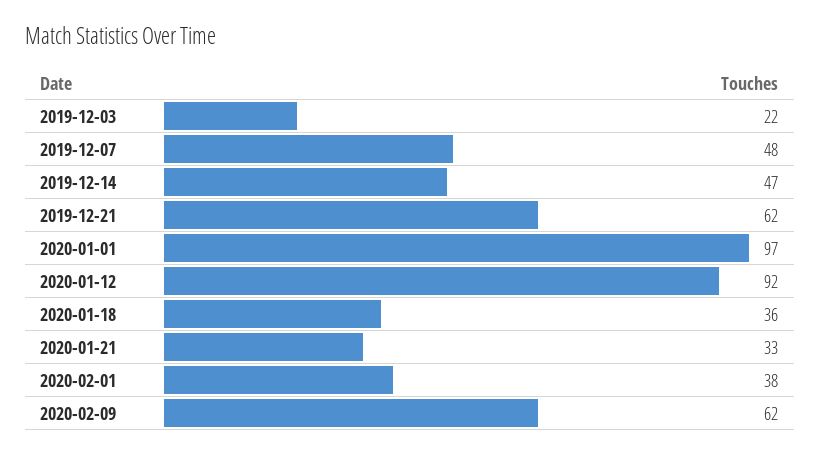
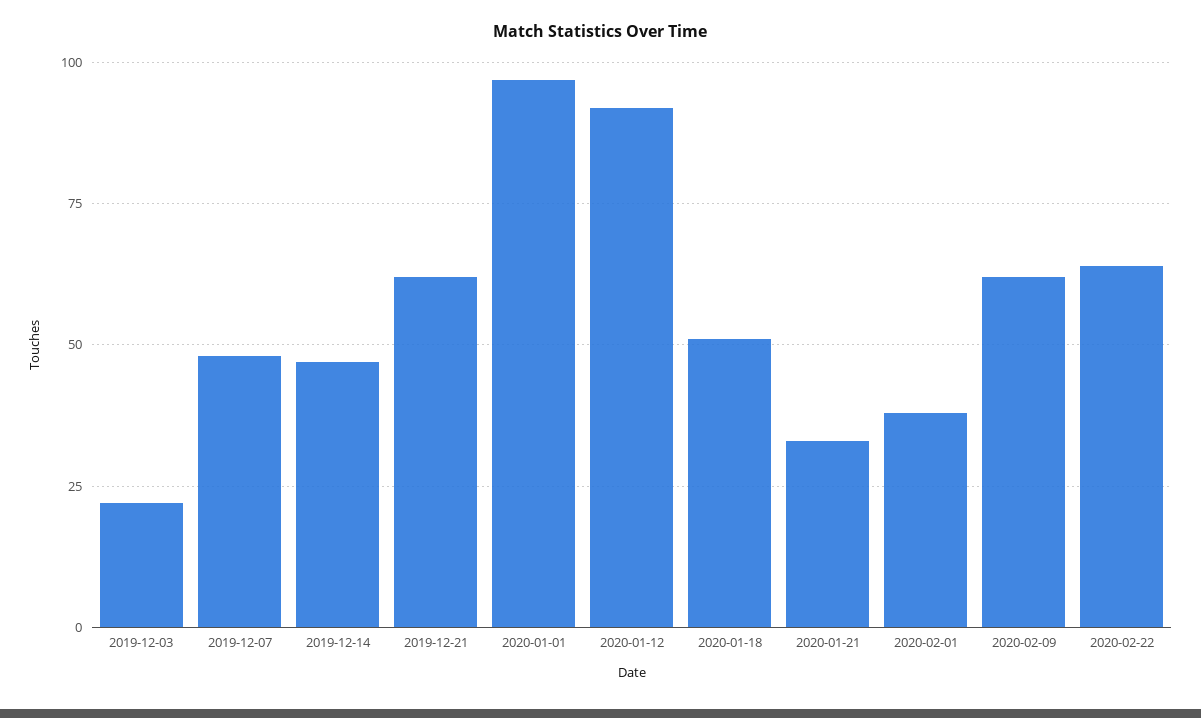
2020-01-18: 36 -> 50
2020-02-22: none -> 65

